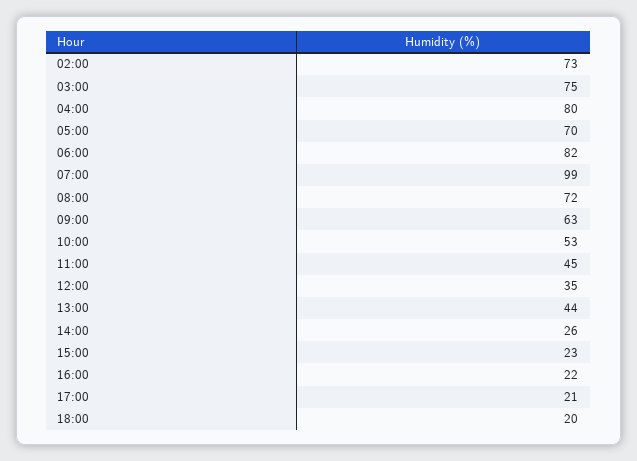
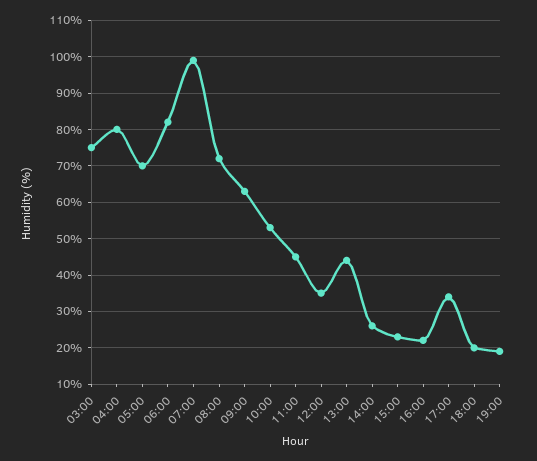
02:00: 73 -> none
17:00: 21 -> 35
19:00: none -> 20

